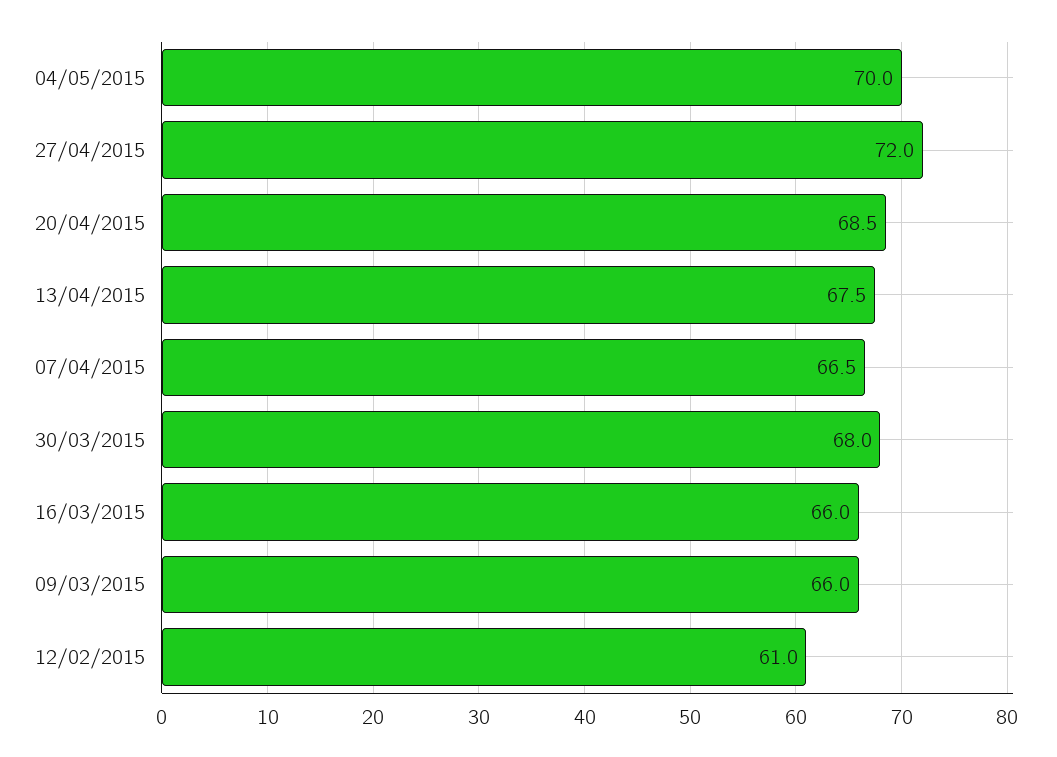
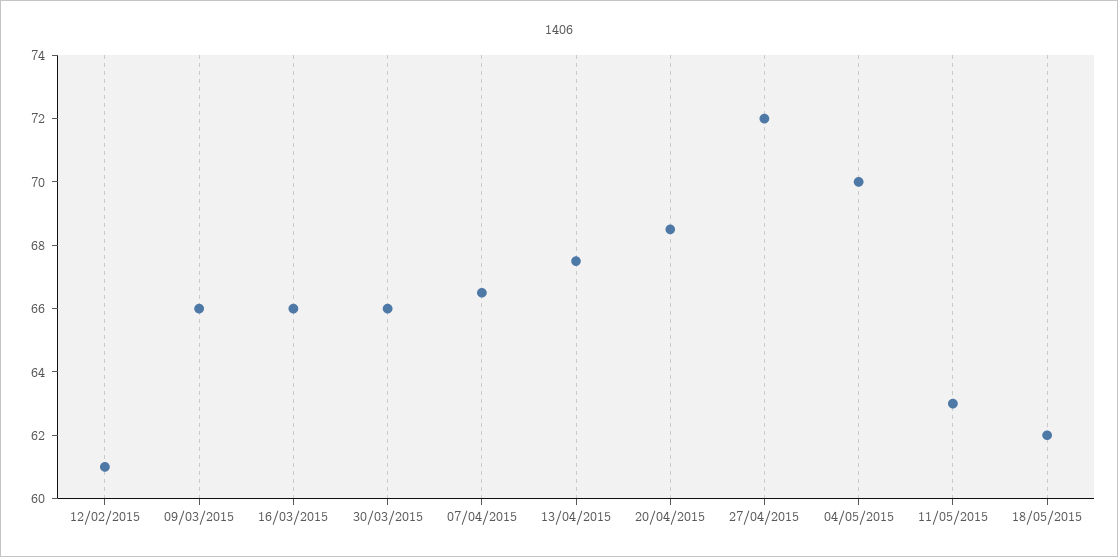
30/03/2015: 68 -> 66
11/05/2015: none -> 63
18/05/2015: none -> 62

